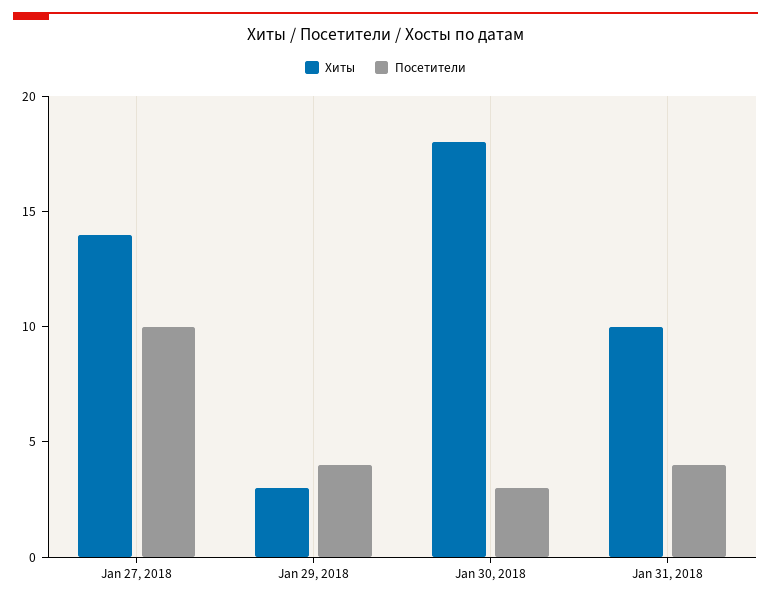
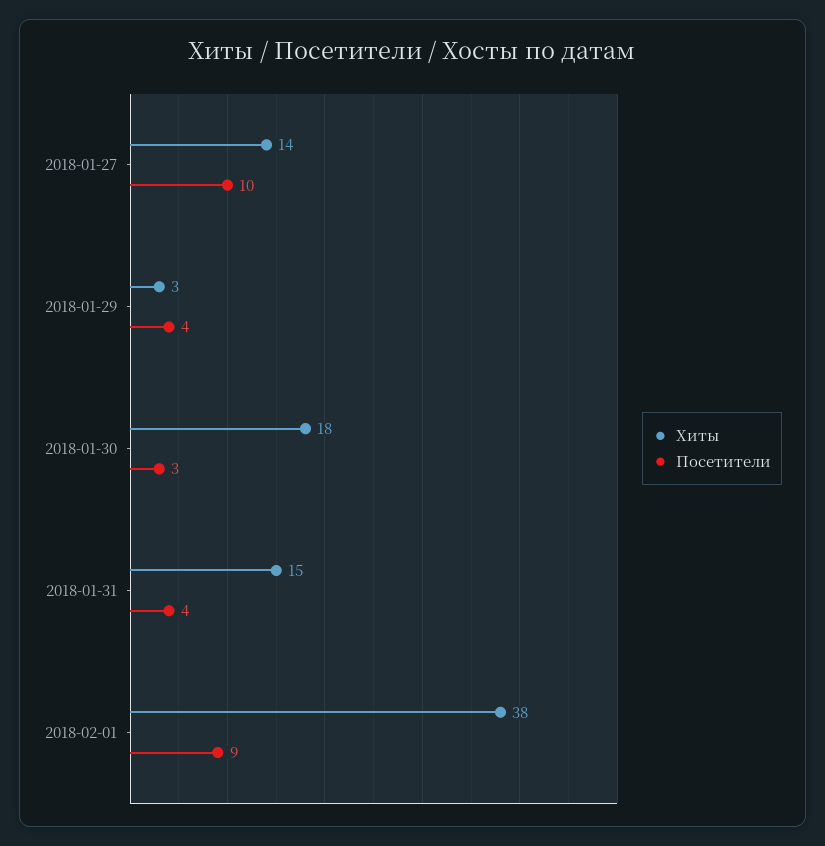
Хиты, Jan 31, 2018: 10 -> 15
Хиты, 2018-02-01: none -> 38
Посетители, 2018-02-01: none -> 9

